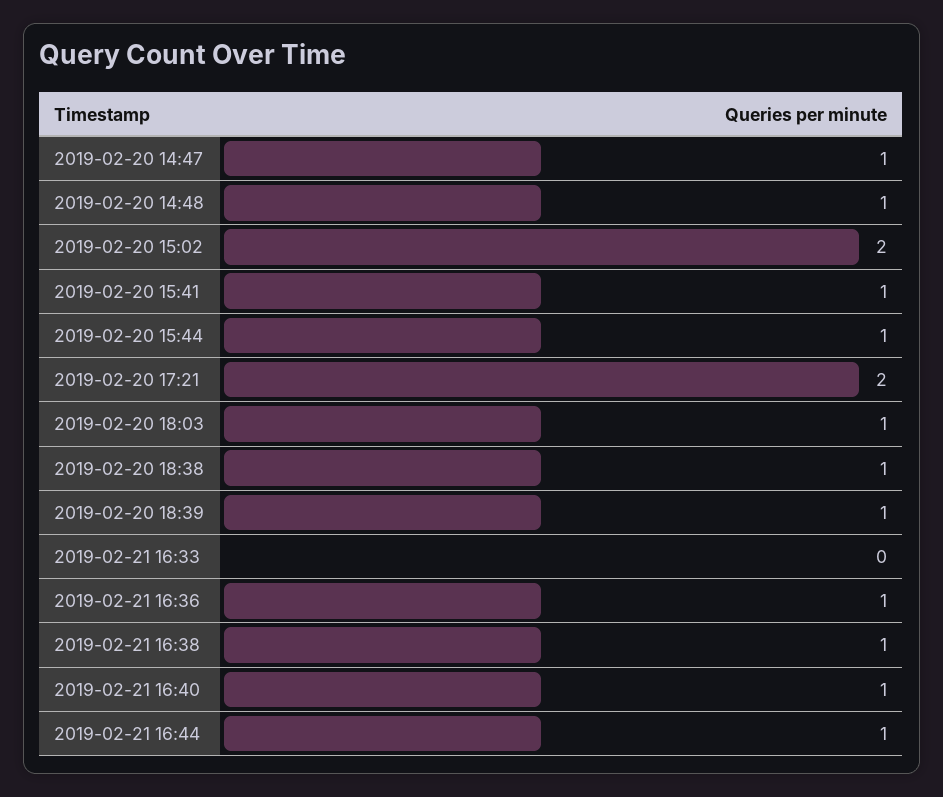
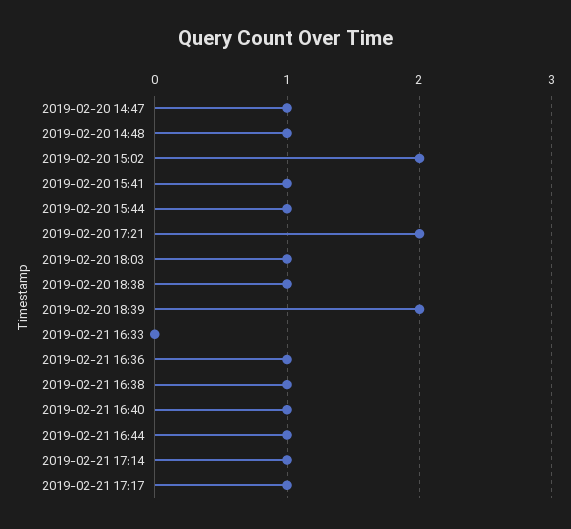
2019-02-20 18:39: 1 -> 2
2019-02-21 17:14: none -> 1
2019-02-21 17:17: none -> 1

